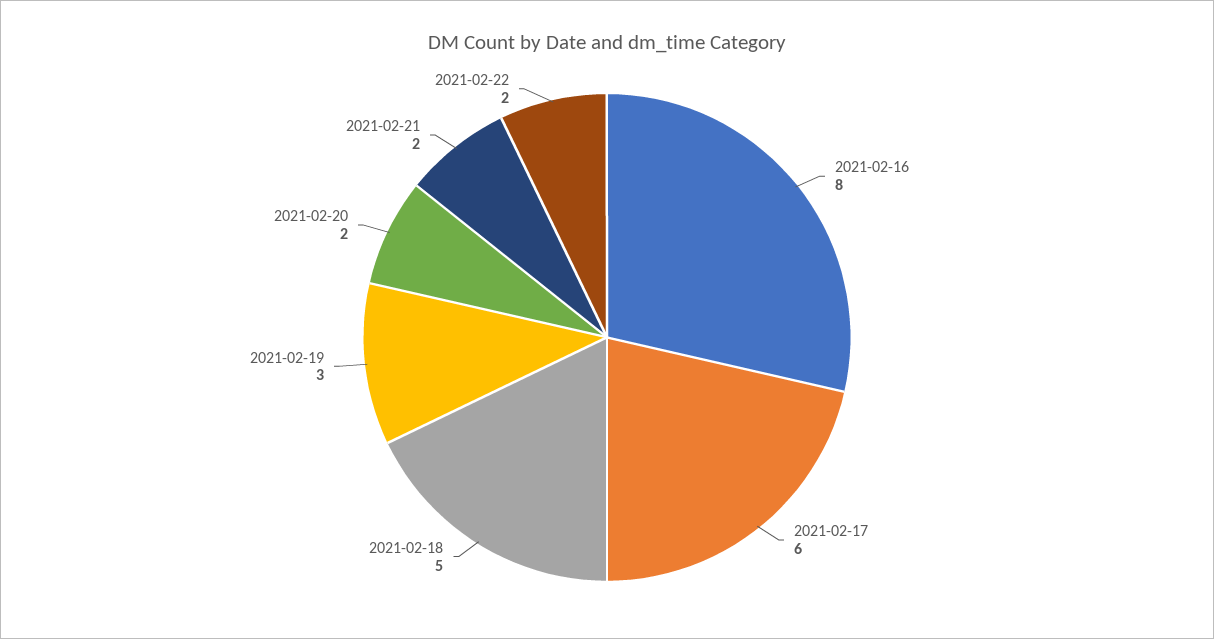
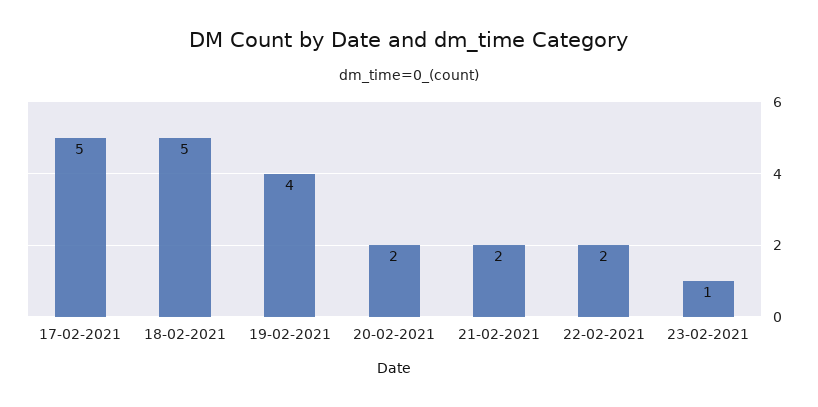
2021-02-16: 8 -> none
2021-02-17: 6 -> 5
2021-02-19: 3 -> 4
23-02-2021: none -> 1

